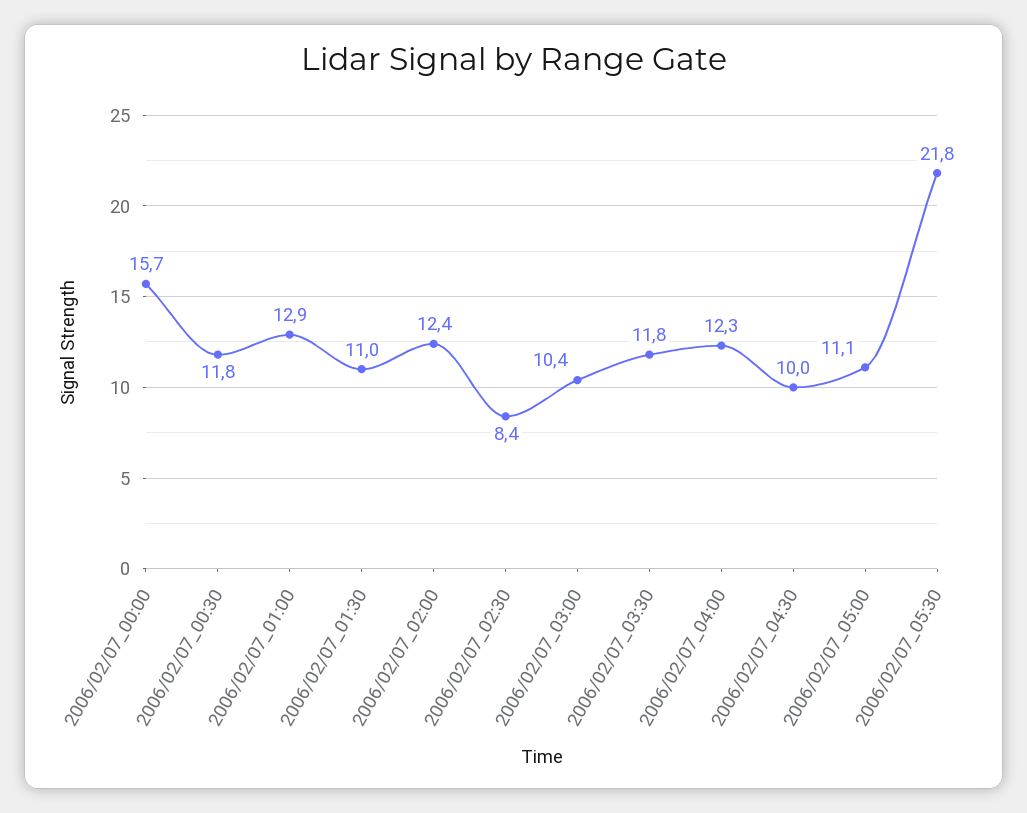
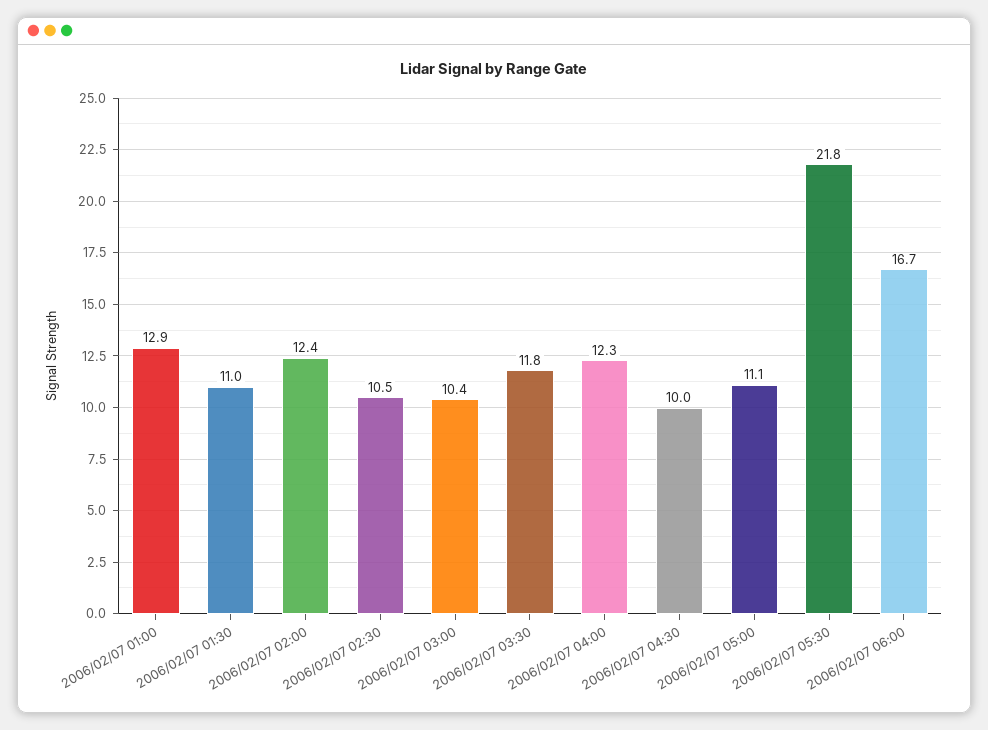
2006/02/07_00:00: 15.7 -> none
2006/02/07_00:30: 11.8 -> none
2006/02/07_02:30: 8.4 -> 10.5
2006/02/07 06:00: none -> 16.7

